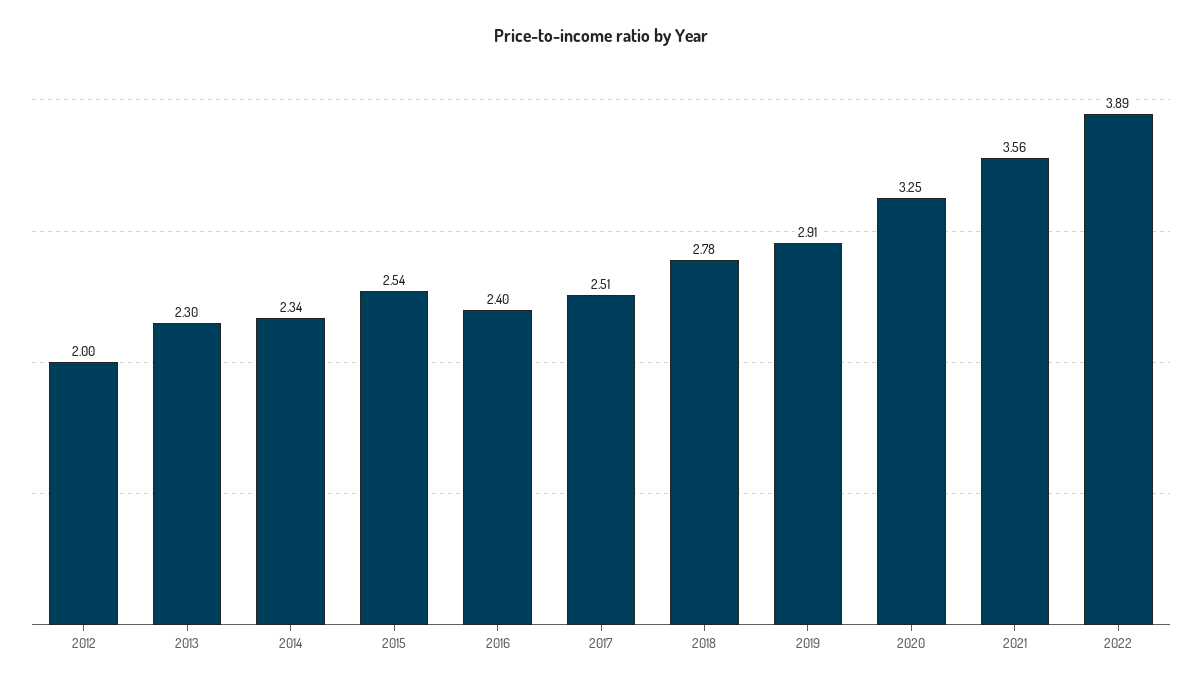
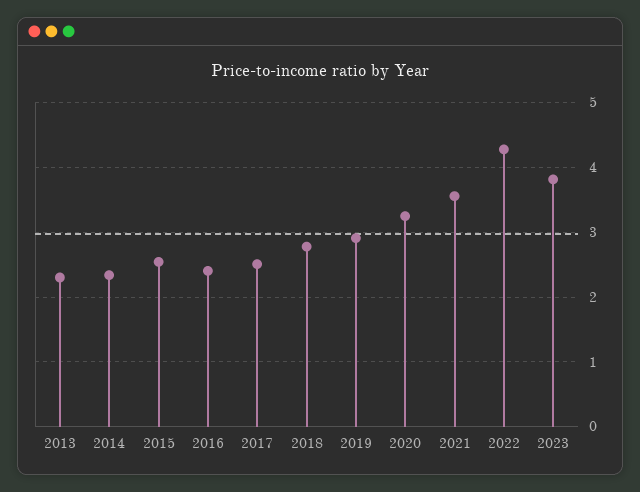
2012: 2 -> none
2022: 3.89 -> 4.3
2023: none -> 3.8

